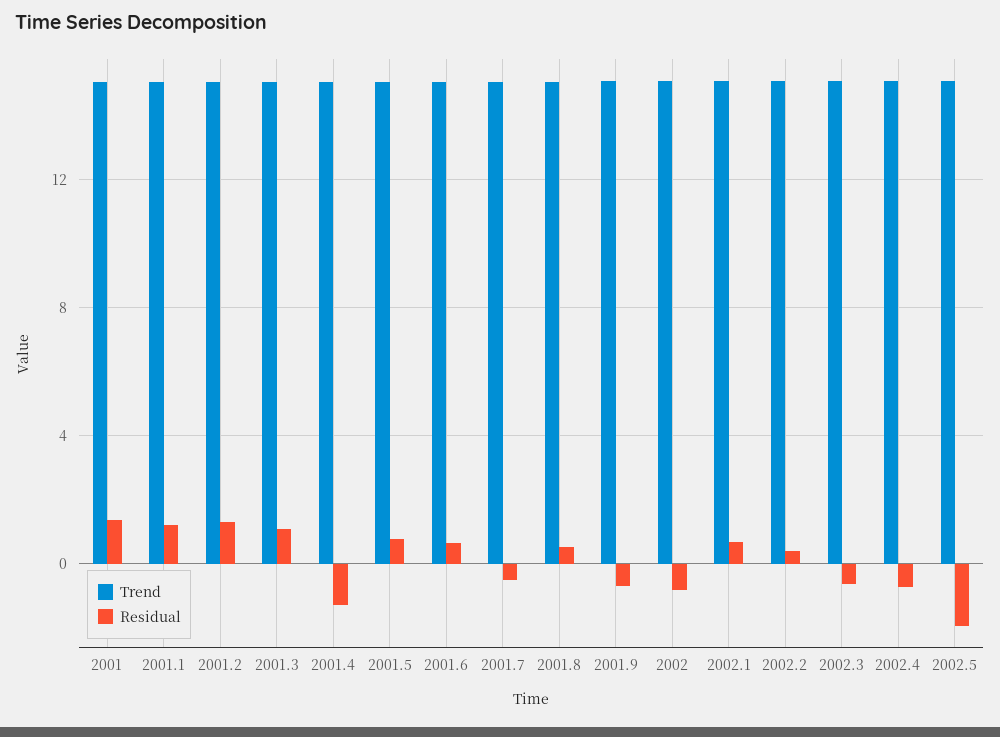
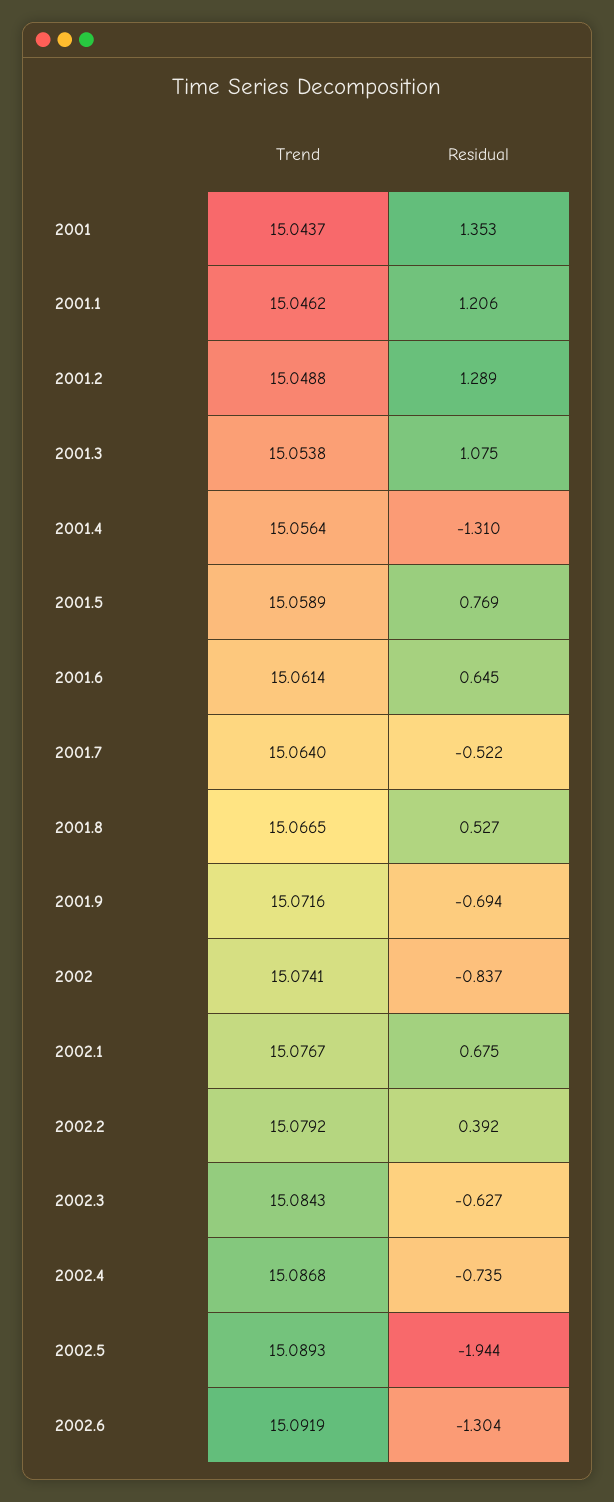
Trend, 2002.6: none -> 15.0919
Residual, 2002.6: none -> -1.304

